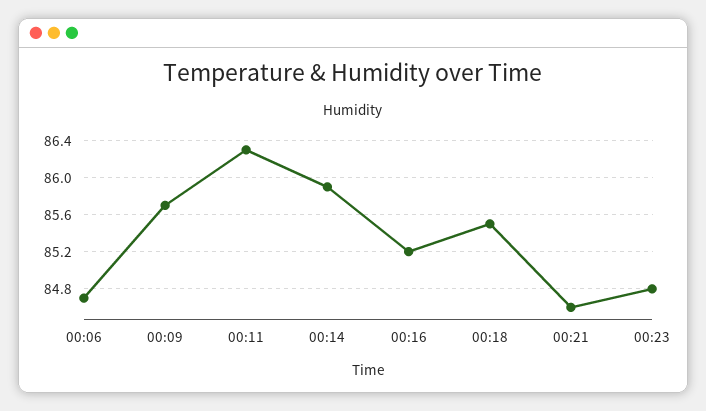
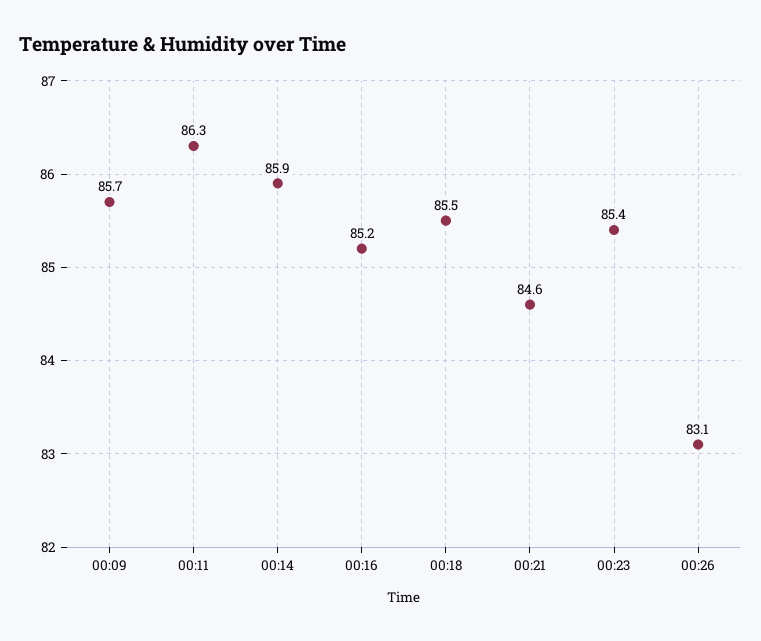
00:06: 84.7 -> none
00:23: 84.8 -> 85.4
00:26: none -> 83.1

